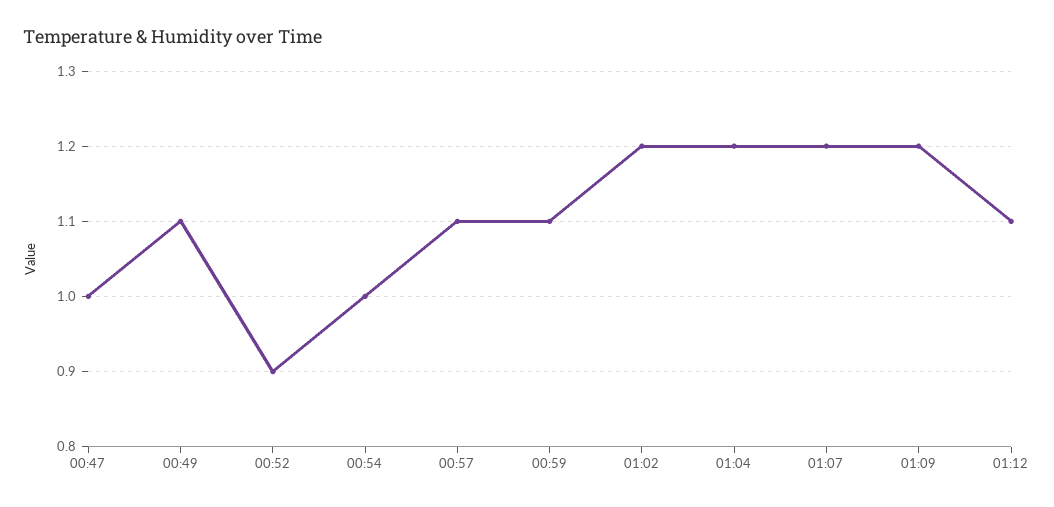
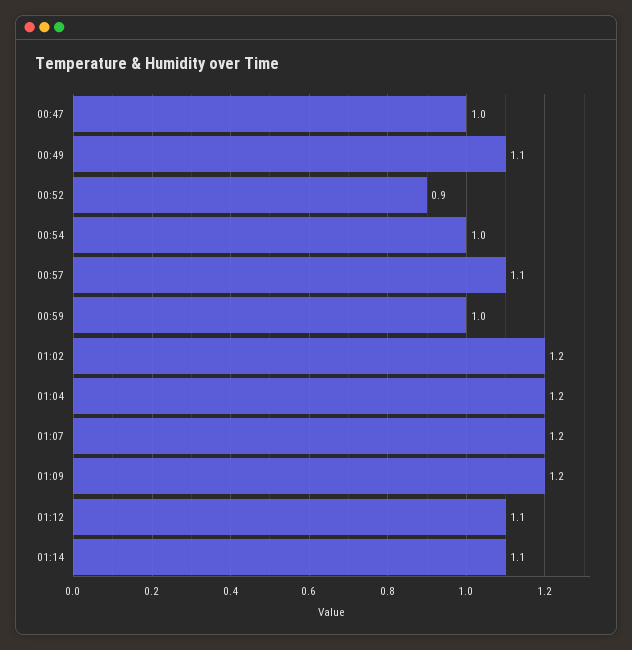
00:59: 1.1 -> 1
01:14: none -> 1.1

